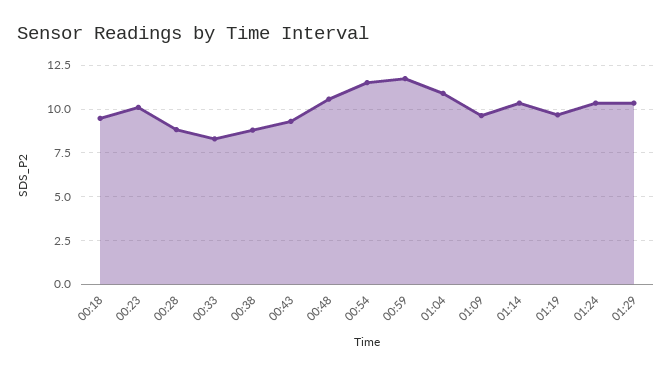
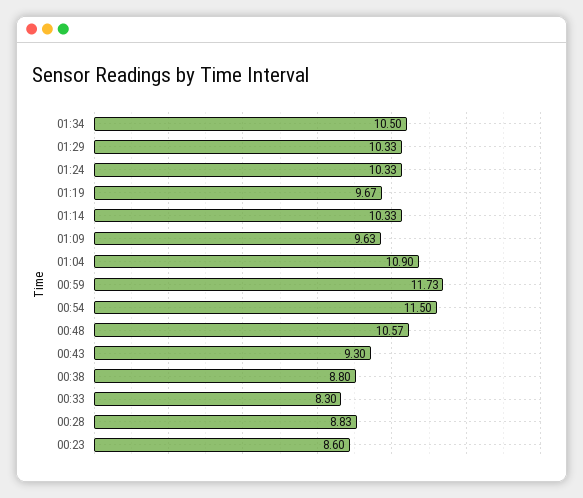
00:18: 9.5 -> none
00:23: 10 -> 8.6
01:34: none -> 10.5

